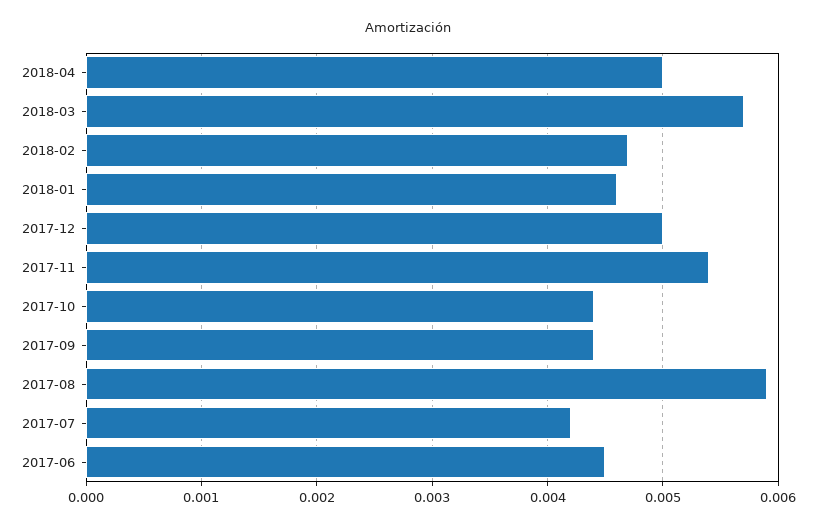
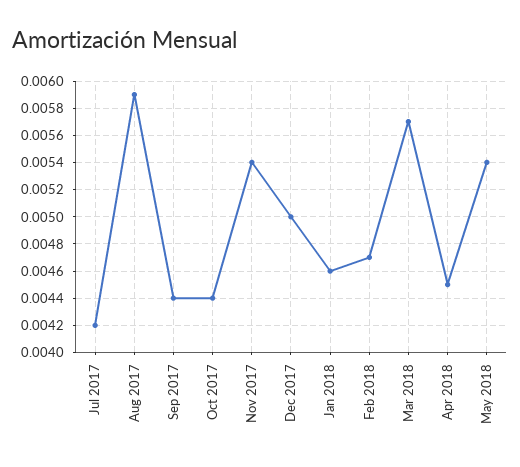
2018-04: 0.005 -> 0.0045
2017-06: 0.0045 -> none
May 2018: none -> 0.0054

